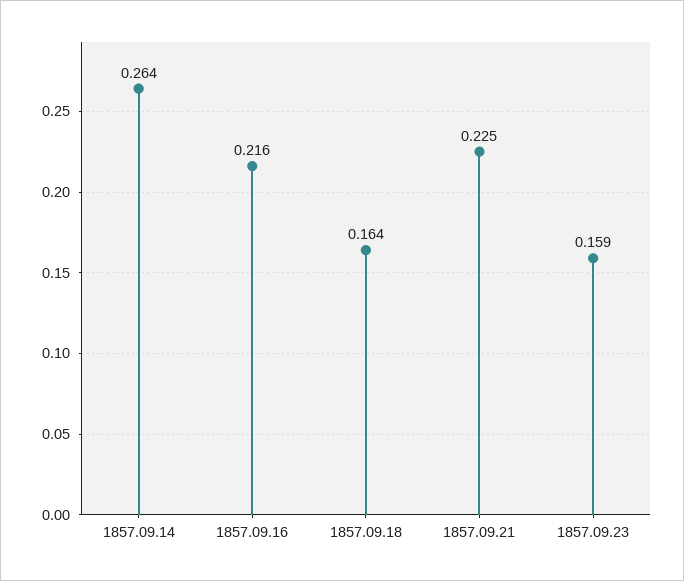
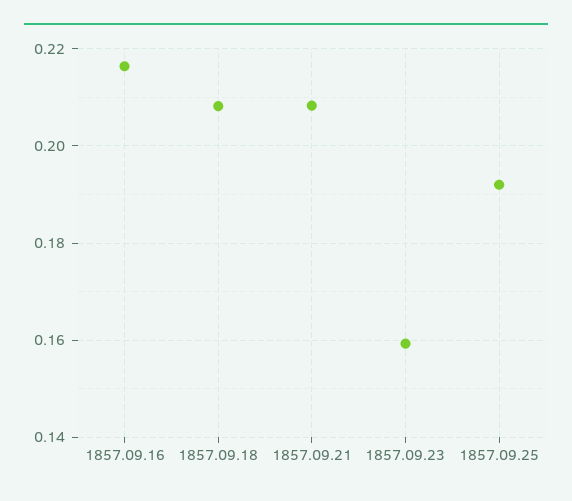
1857.09.14: 0.264 -> none
1857.09.18: 0.164 -> 0.208
1857.09.21: 0.225 -> 0.208
1857.09.25: none -> 0.192

